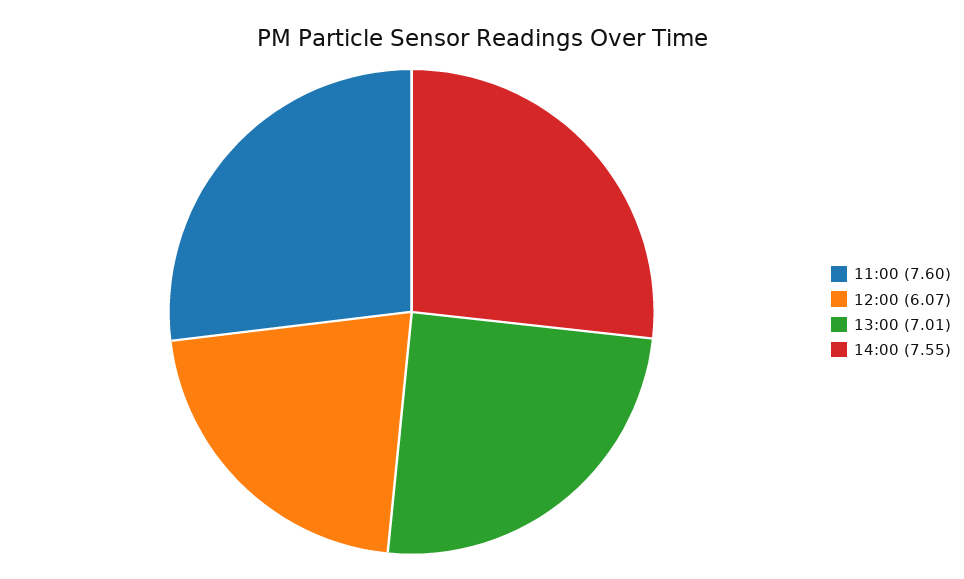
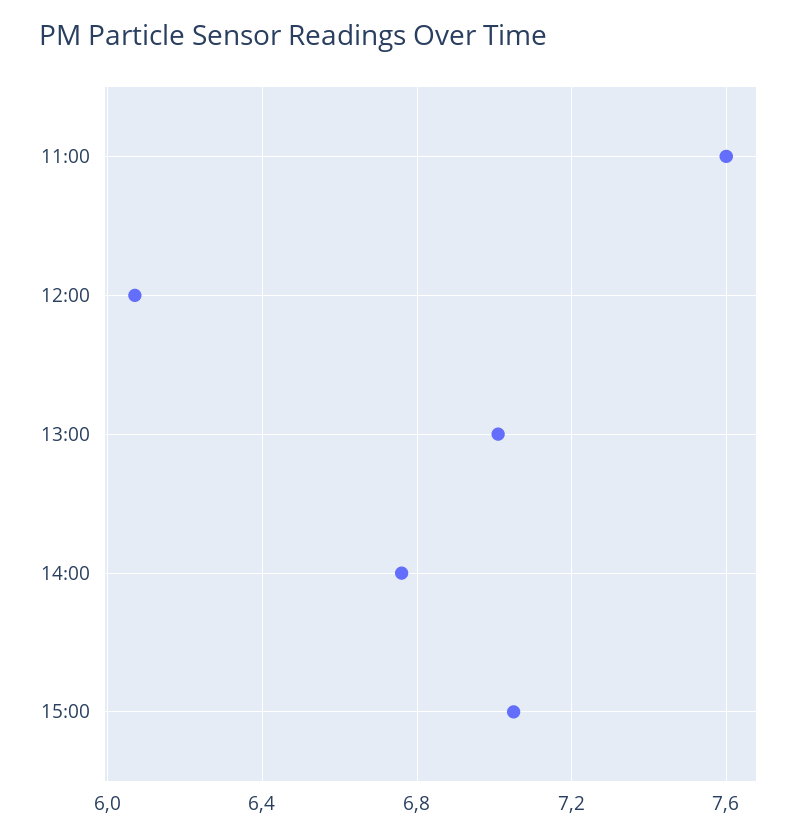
14:00: 7.55 -> 6.75
15:00: none -> 7.05

